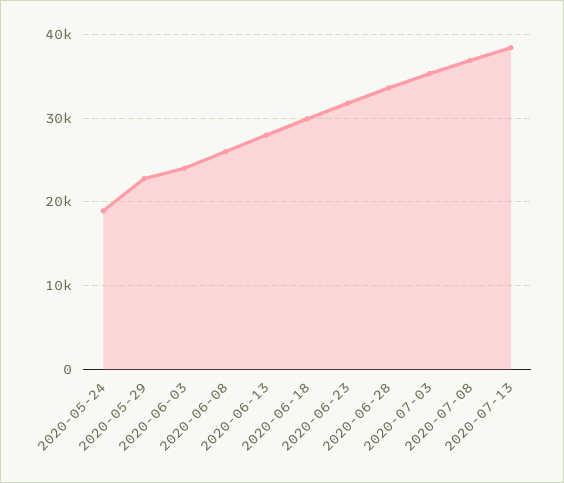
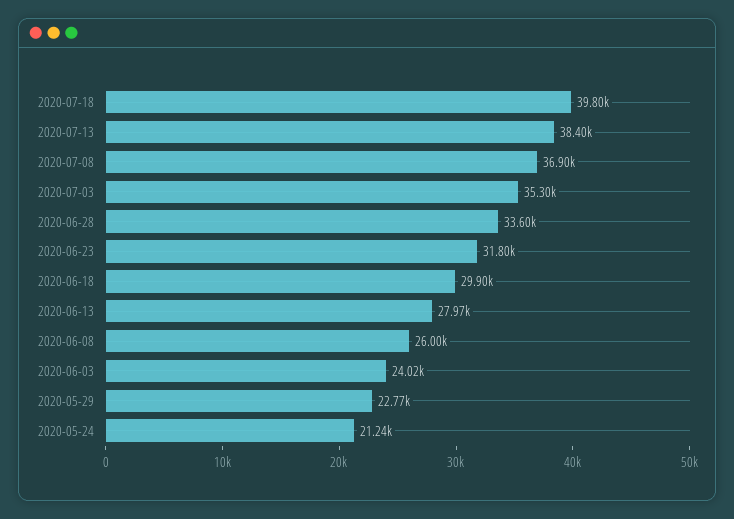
2020-05-24: 19000 -> 21240
2020-07-18: none -> 39800

